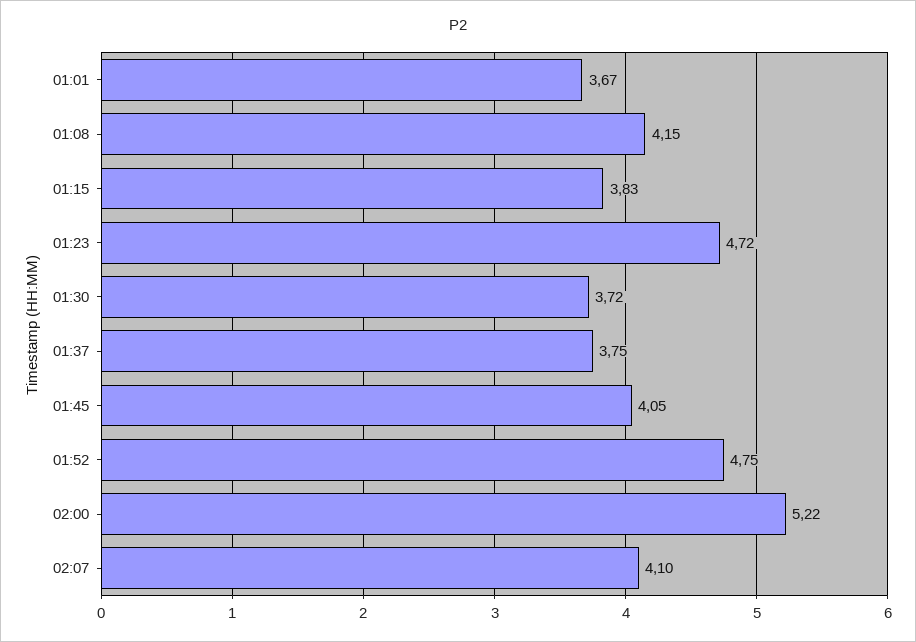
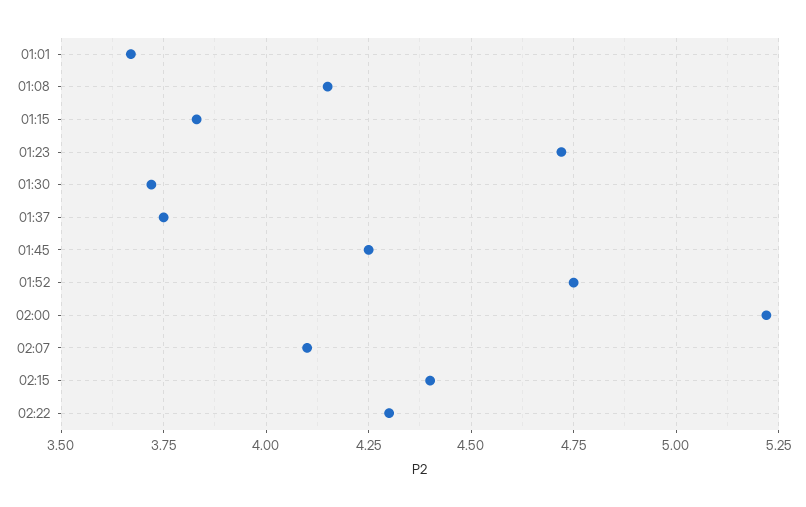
01:45: 4.05 -> 4.25
02:15: none -> 4.4
02:22: none -> 4.3

